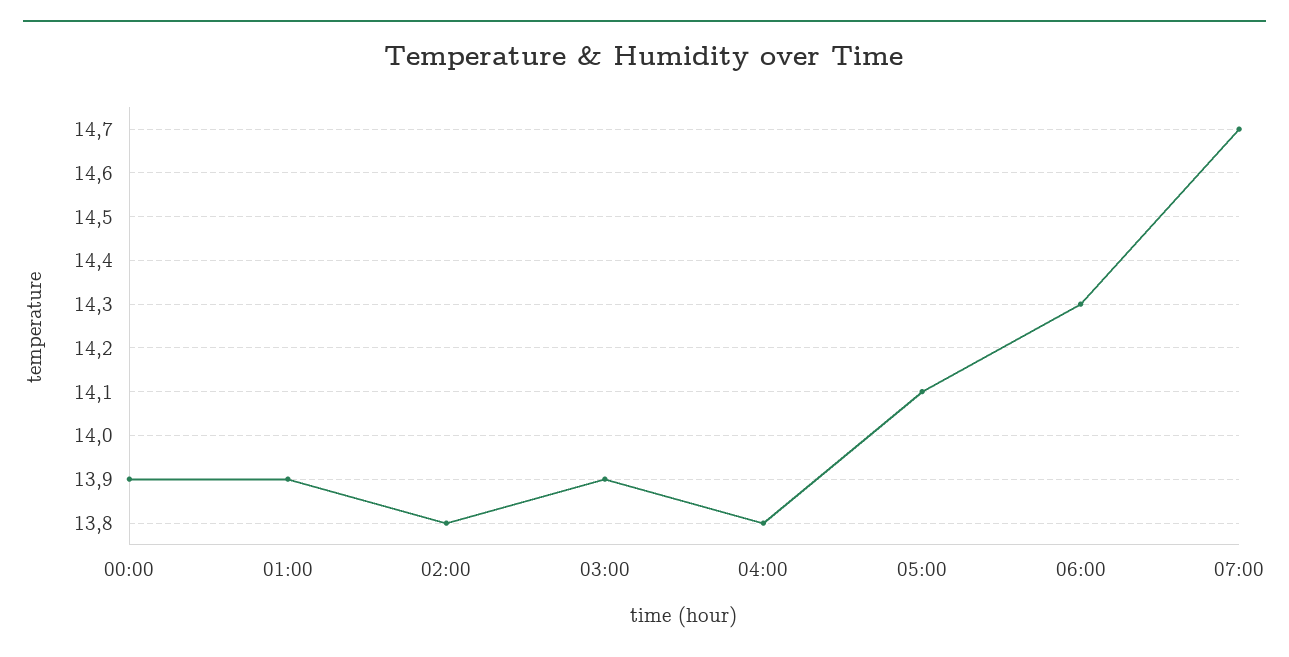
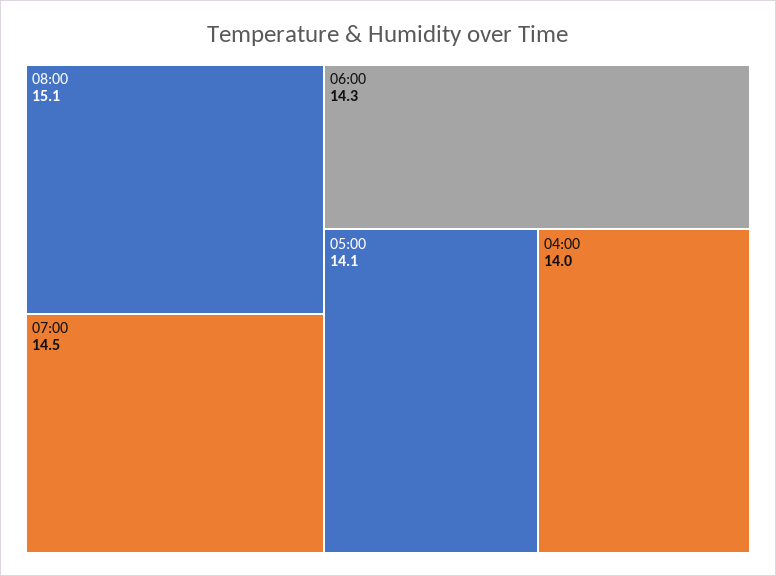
00:00: 13.9 -> none
01:00: 13.9 -> none
02:00: 13.8 -> none
03:00: 13.9 -> none
04:00: 13.8 -> 14
07:00: 14.7 -> 14.5
08:00: none -> 15.1

